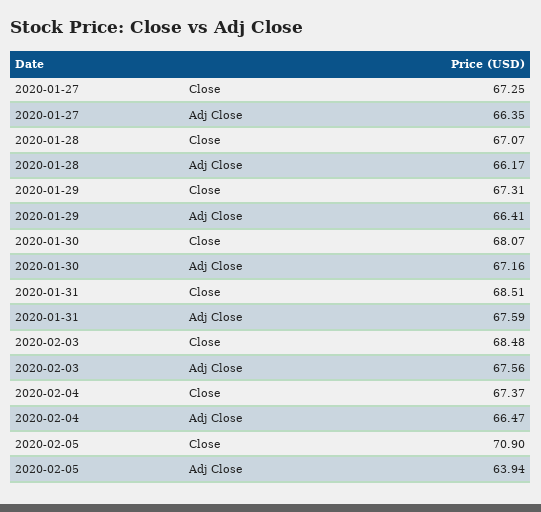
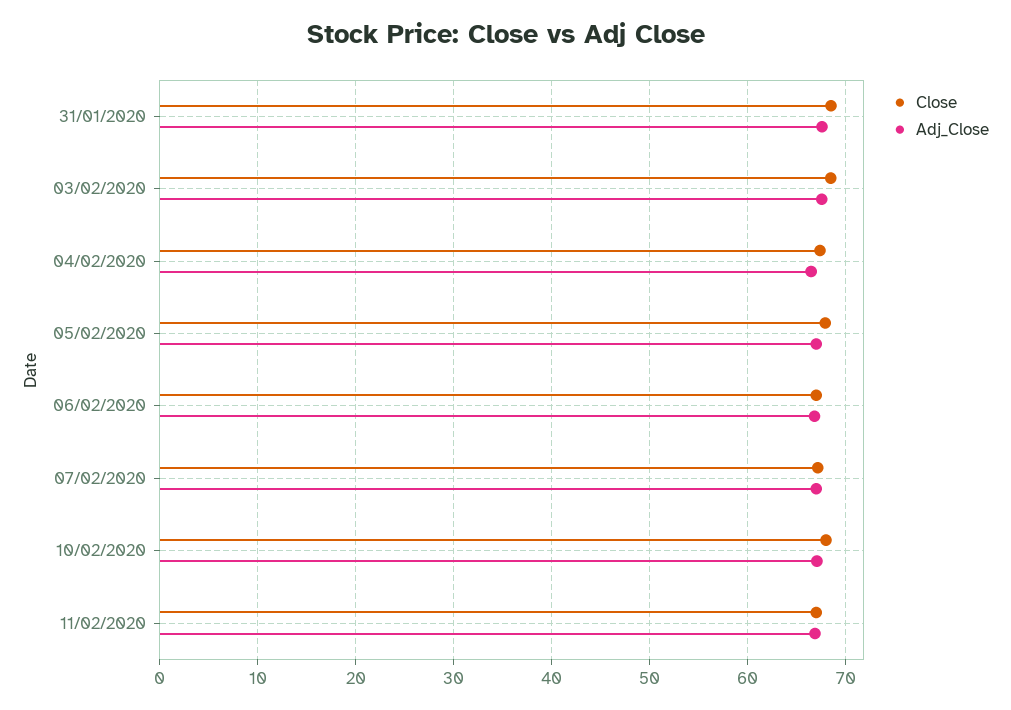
Close, 2020-01-27: 67.25 -> none
Adj Close, 2020-01-27: 66.35 -> none
Close, 2020-01-28: 67.07 -> none
Adj Close, 2020-01-28: 66.17 -> none
Close, 2020-01-29: 67.31 -> none
Adj Close, 2020-01-29: 66.41 -> none
Close, 2020-01-30: 68.07 -> none
Adj Close, 2020-01-30: 67.16 -> none
Close, 2020-02-05: 70.9 -> 68
Adj Close, 2020-02-05: 63.94 -> 67
Close, 06/02/2020: none -> 67
Adj Close, 06/02/2020: none -> 67
Close, 07/02/2020: none -> 67
Adj Close, 07/02/2020: none -> 67
Close, 10/02/2020: none -> 68
Adj Close, 10/02/2020: none -> 67
Close, 11/02/2020: none -> 67
Adj Close, 11/02/2020: none -> 67

